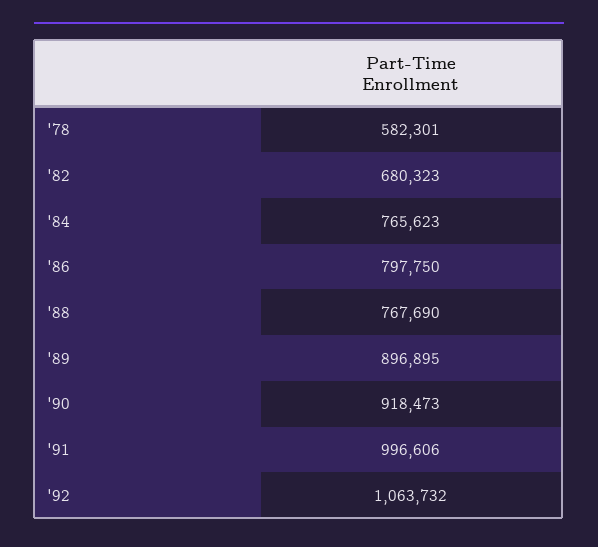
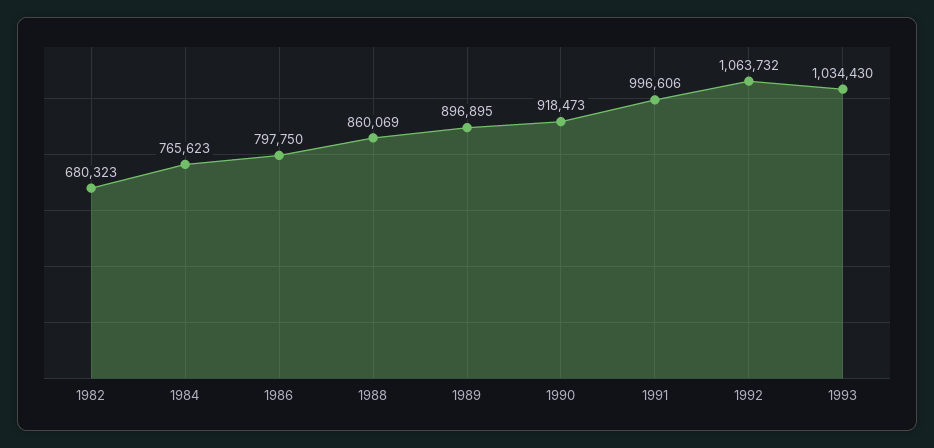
'78: 582301 -> none
'88: 767690 -> 860069
1993: none -> 1034430

